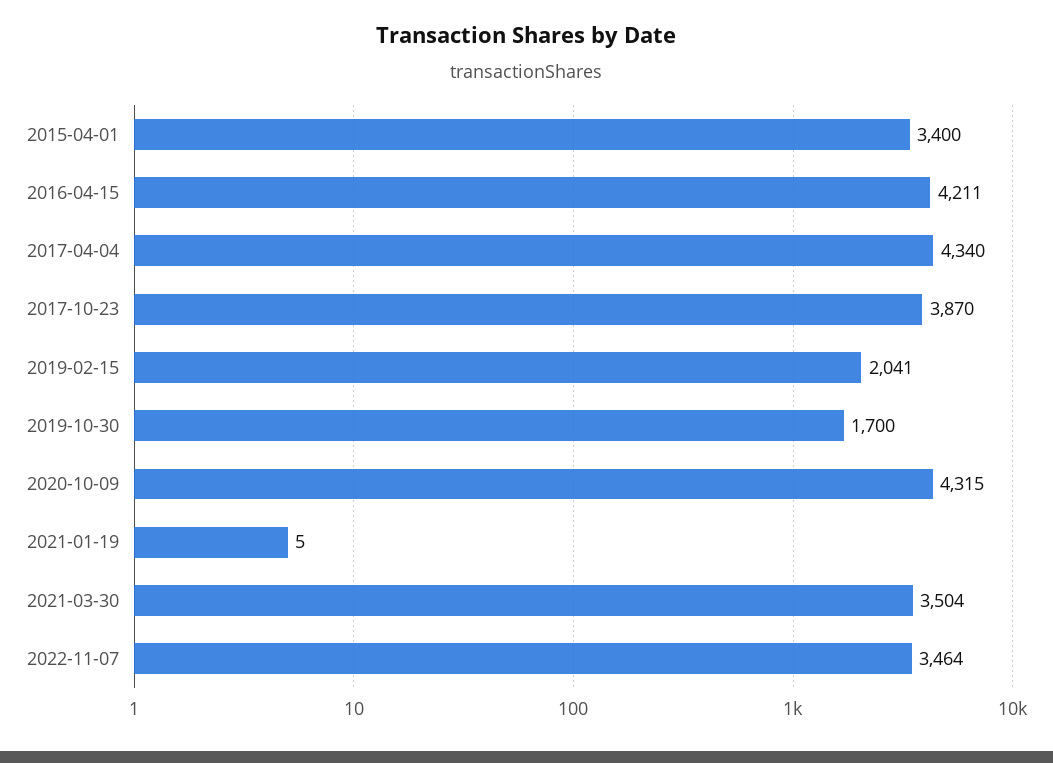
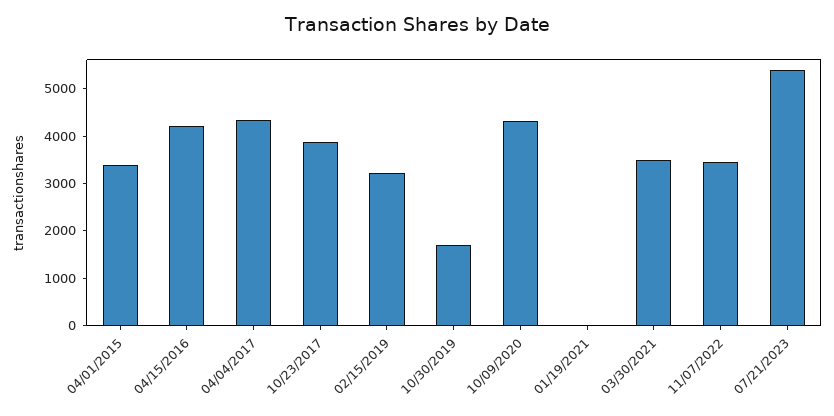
2019-02-15: 2041 -> 3200
07/21/2023: none -> 5400

